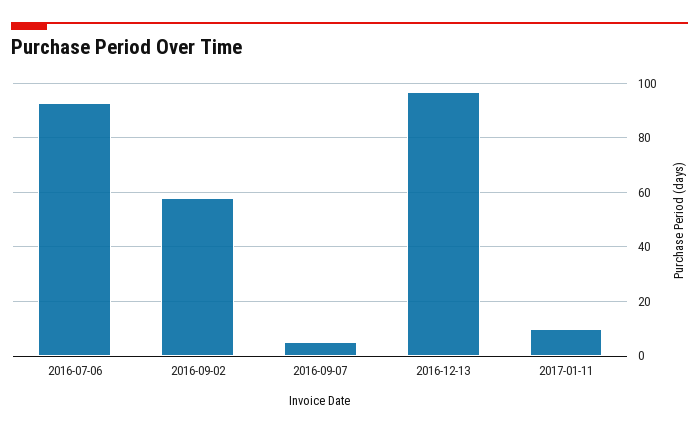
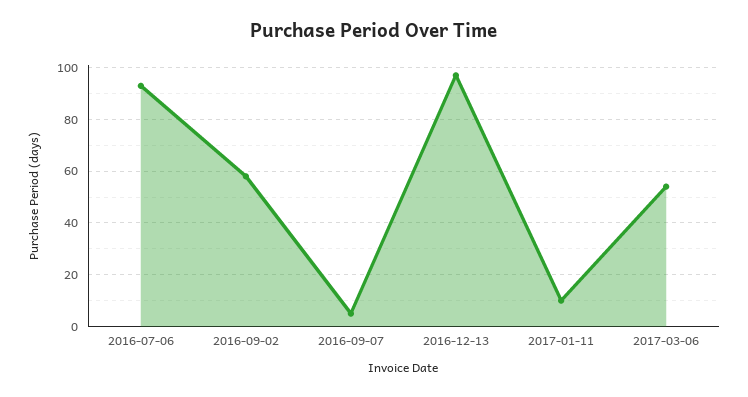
2017-03-06: none -> 55

